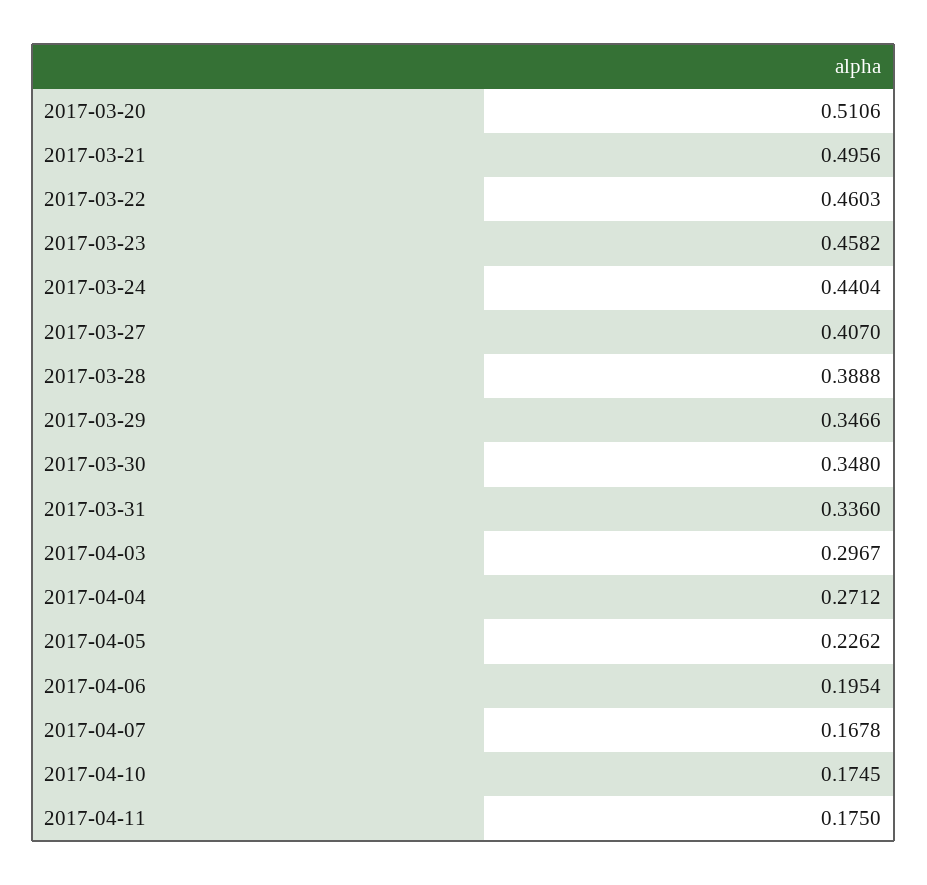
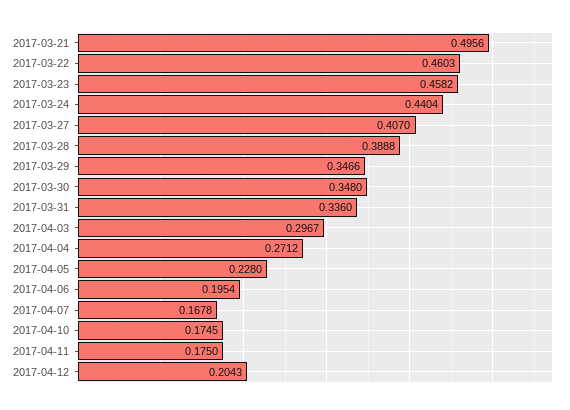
2017-03-20: 0.5106 -> none
2017-04-05: 0.2262 -> 0.228
2017-04-12: none -> 0.2043

